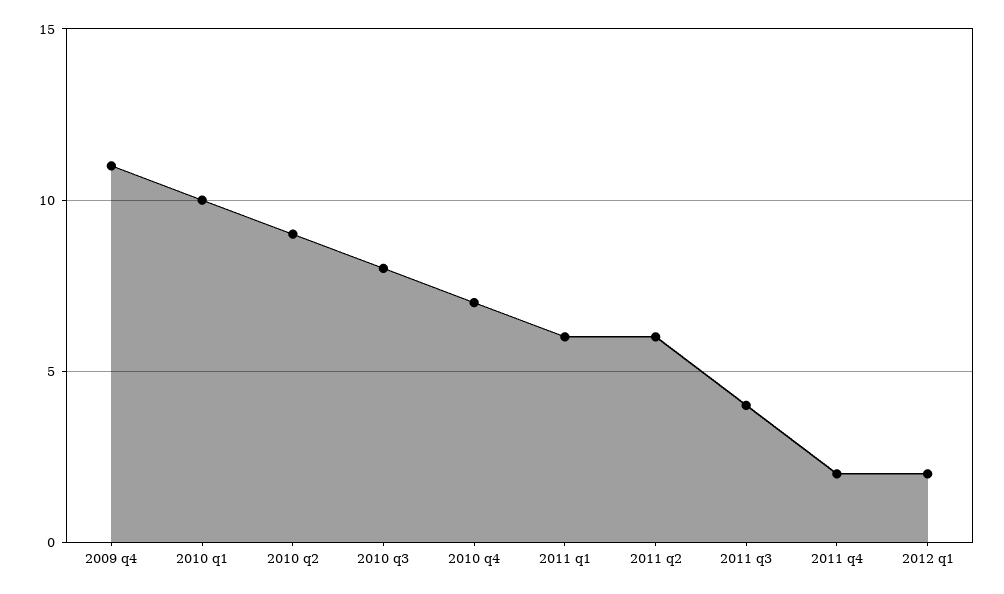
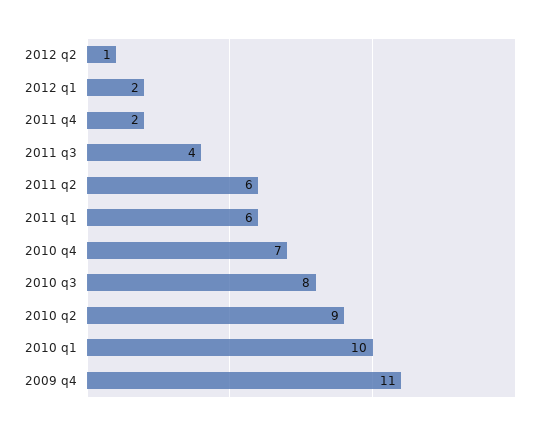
2012 q2: none -> 1

